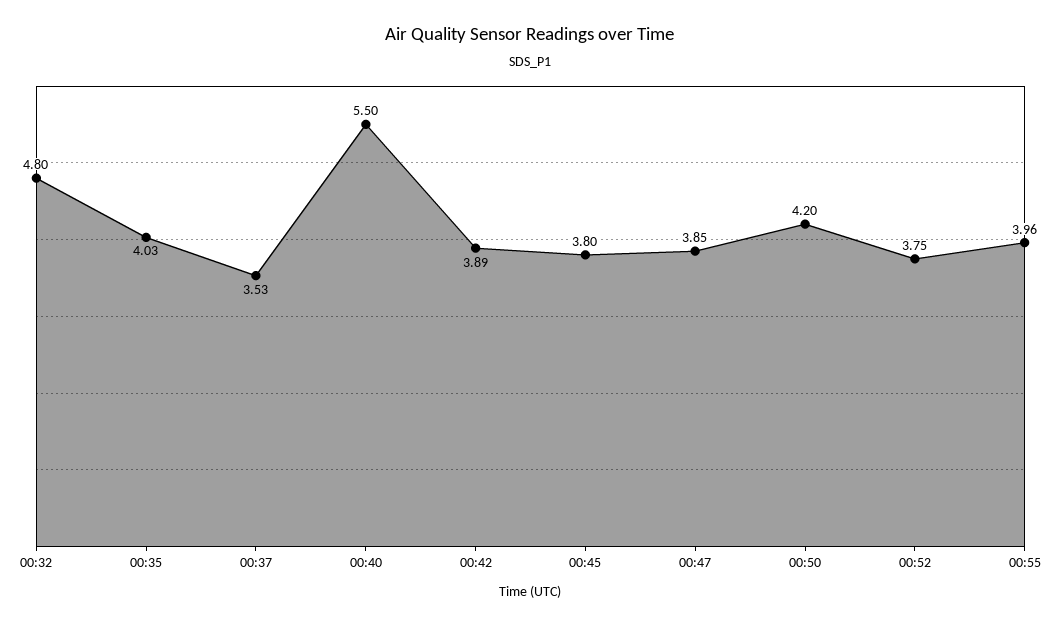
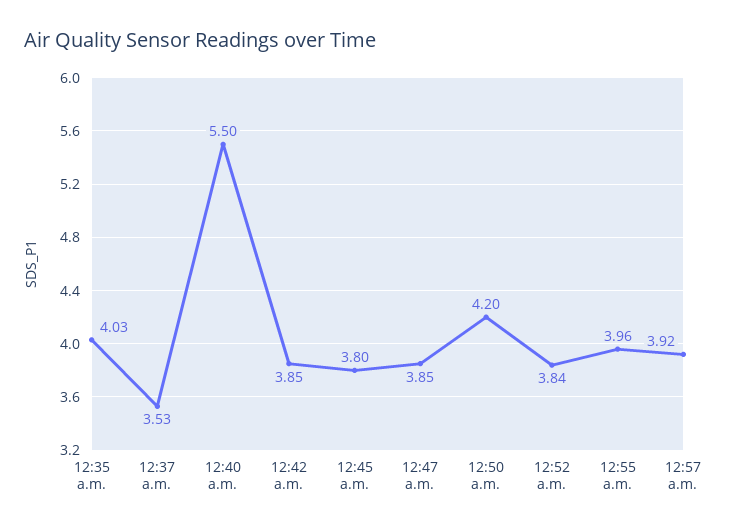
00:32: 4.8 -> none
00:42: 3.89 -> 3.85
00:52: 3.75 -> 3.84
12:57 a.m.: none -> 3.92

